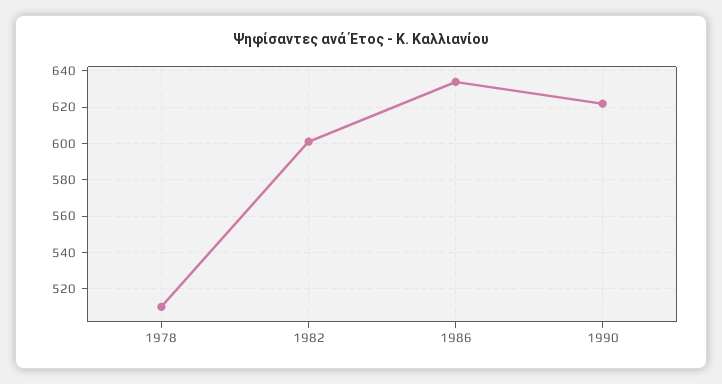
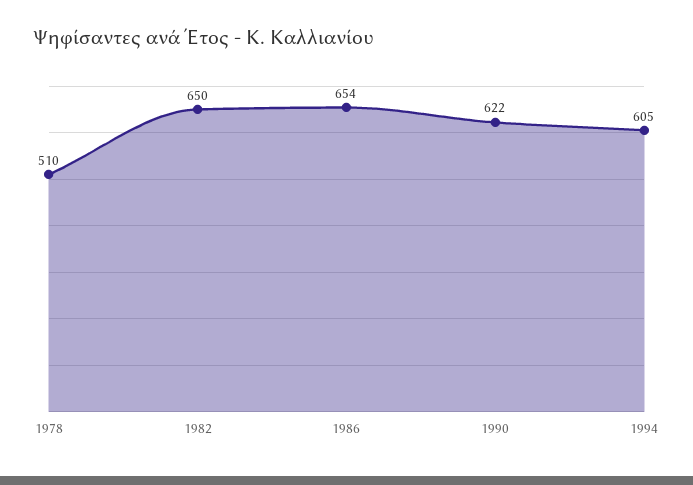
1982: 600 -> 650
1986: 635 -> 654
1994: none -> 605

